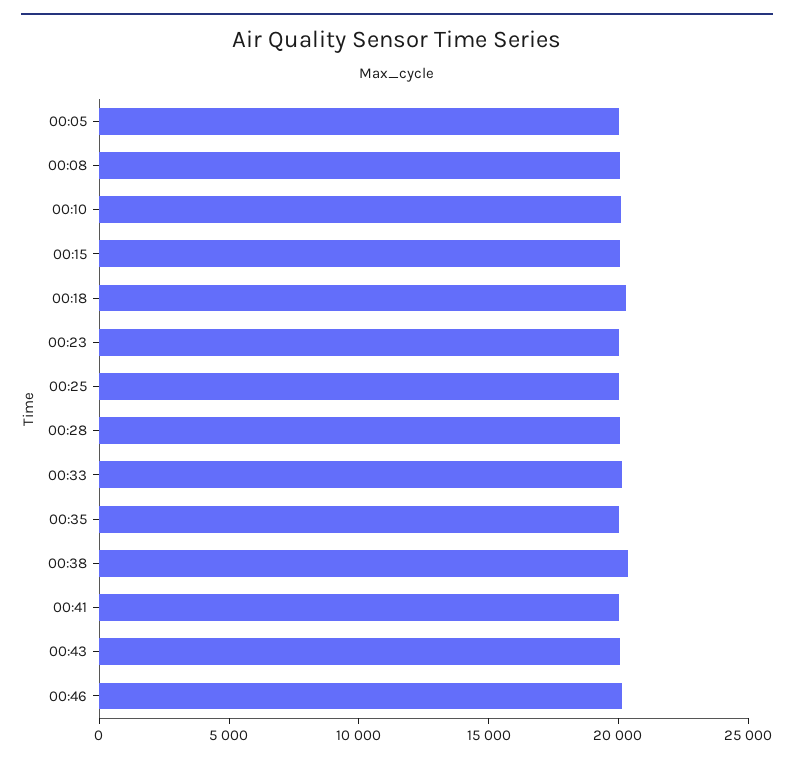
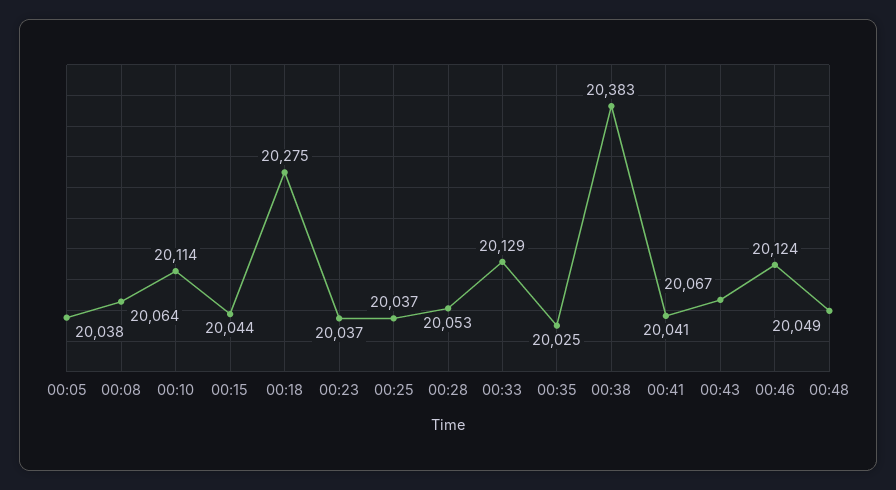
00:48: none -> 20049

